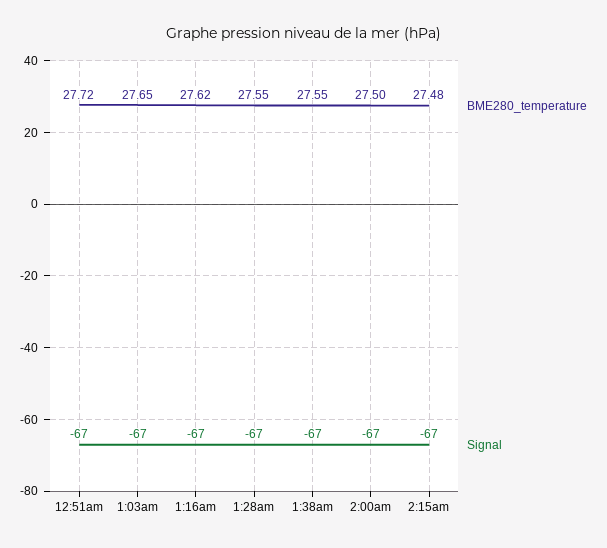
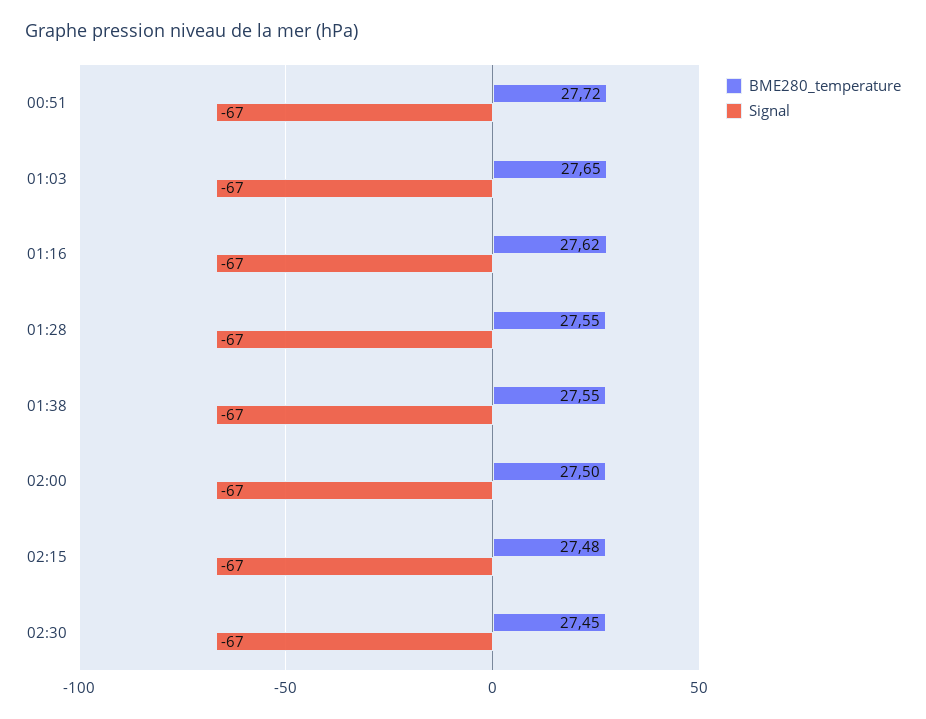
BME280_temperature, 02:30: none -> 27.45
Signal, 02:30: none -> -67

